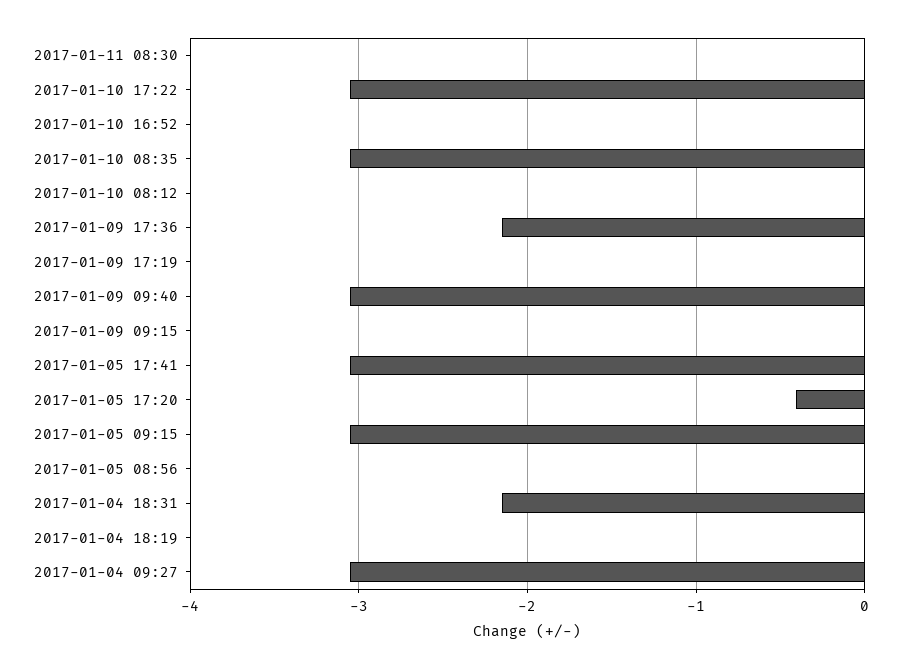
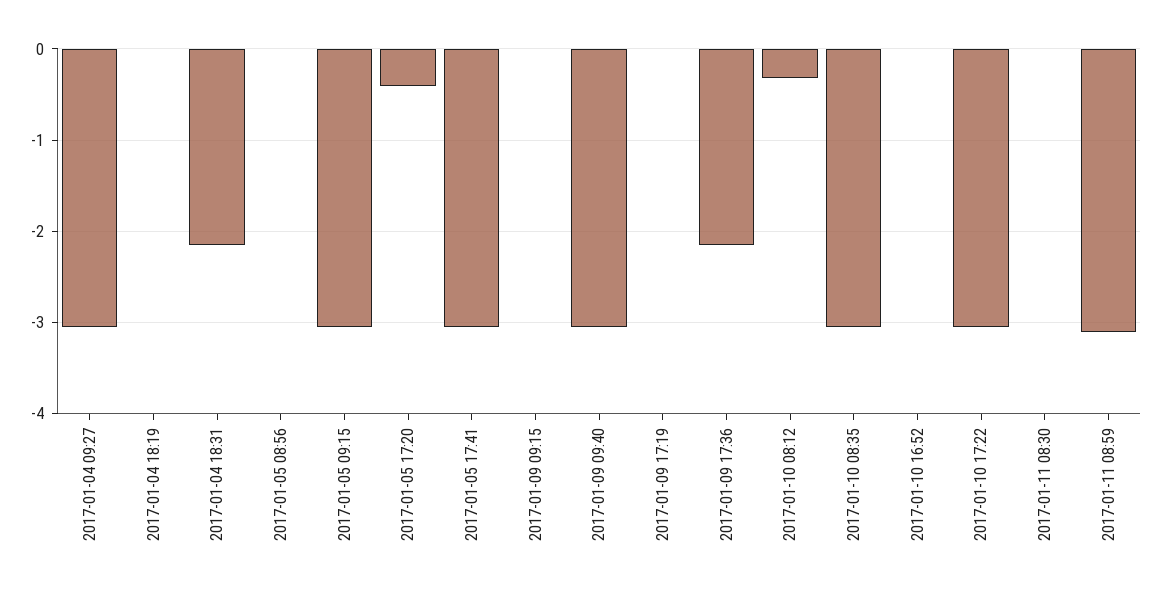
2017-01-10 08:12: 0 -> -0.3
2017-01-11 08:59: none -> -3.1

